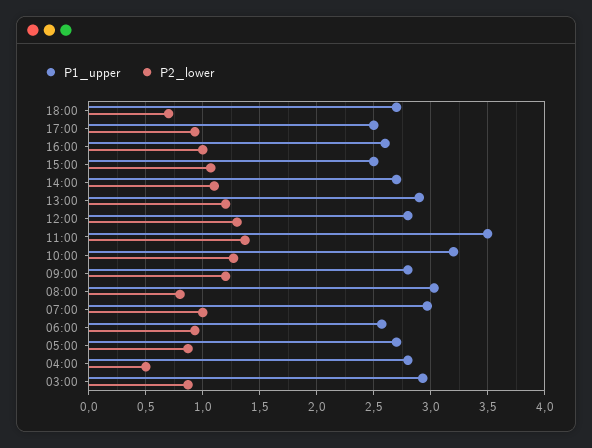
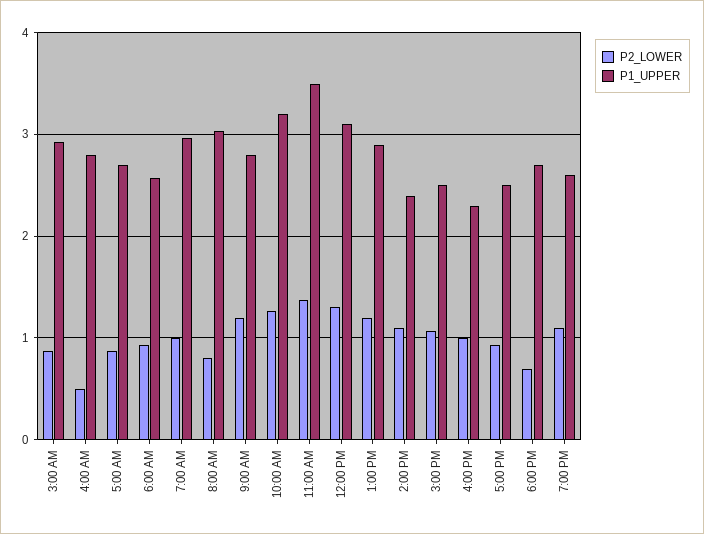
P1_upper, 16:00: 2.6 -> 2.3
P1_upper, 14:00: 2.7 -> 2.4
P1_upper, 12:00: 2.8 -> 3.1
P2_lower, 7:00 PM: none -> 1.1
P1_upper, 7:00 PM: none -> 2.6

